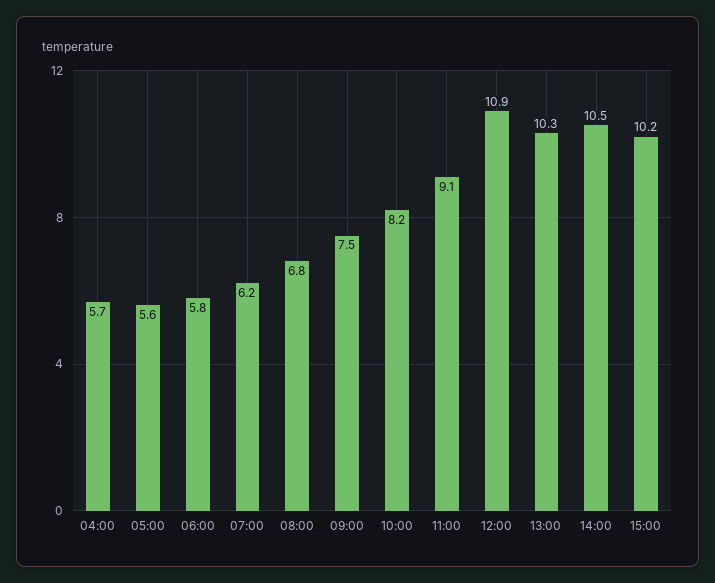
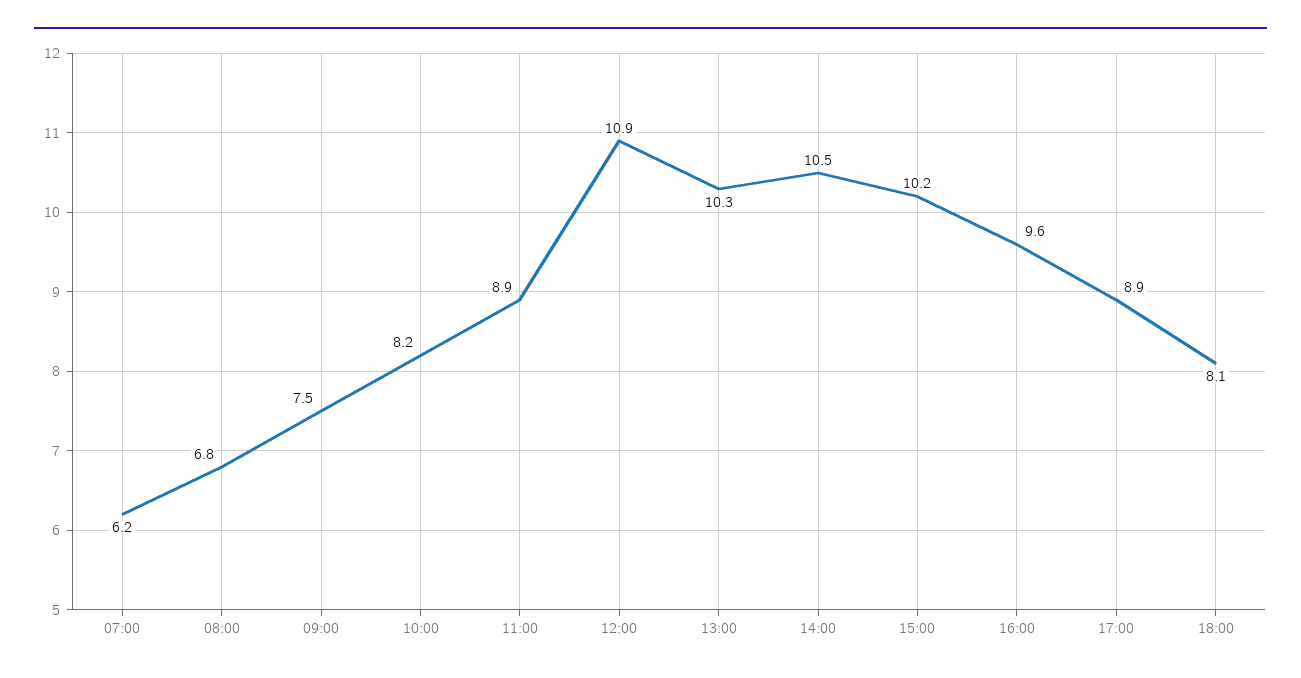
04:00: 5.7 -> none
05:00: 5.6 -> none
06:00: 5.8 -> none
11:00: 9.1 -> 8.9
16:00: none -> 9.6
17:00: none -> 8.9
18:00: none -> 8.1

